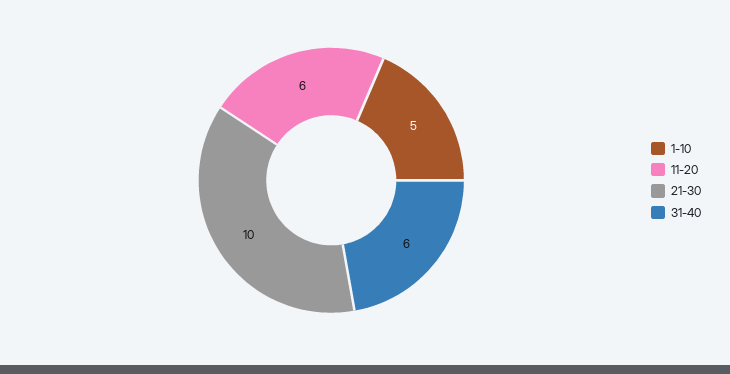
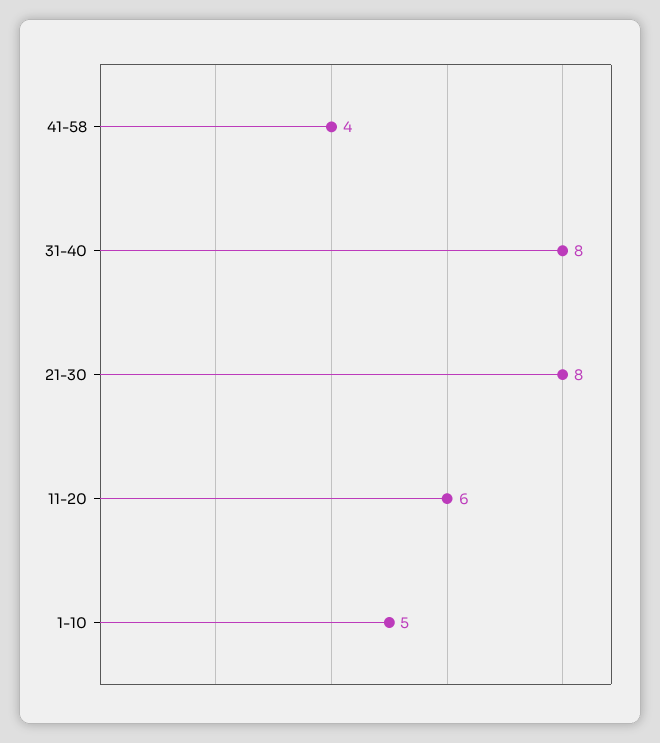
21-30: 10 -> 8
31-40: 6 -> 8
41-58: none -> 4

